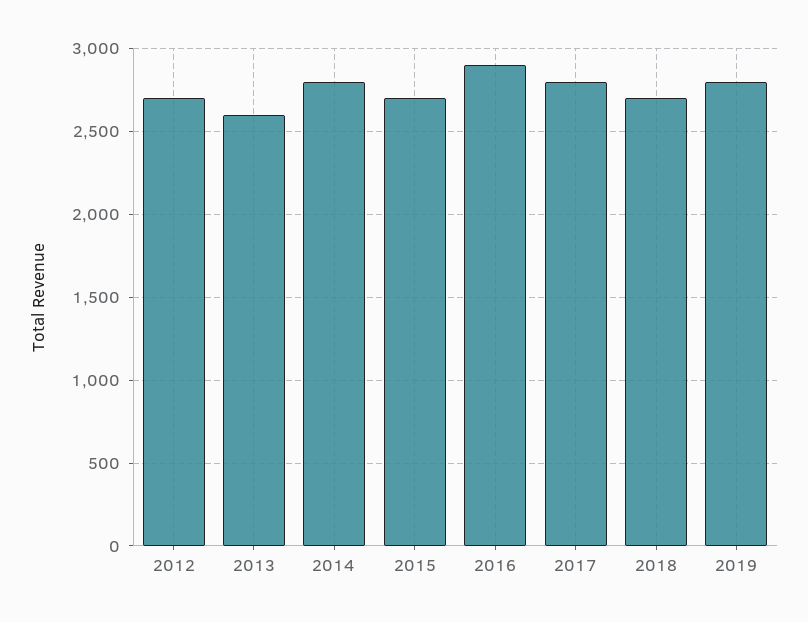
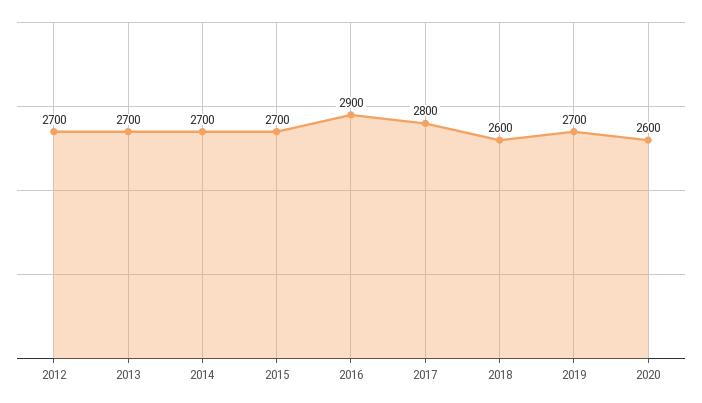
2013: 2600 -> 2700
2014: 2800 -> 2700
2018: 2700 -> 2600
2019: 2800 -> 2700
2020: none -> 2600

